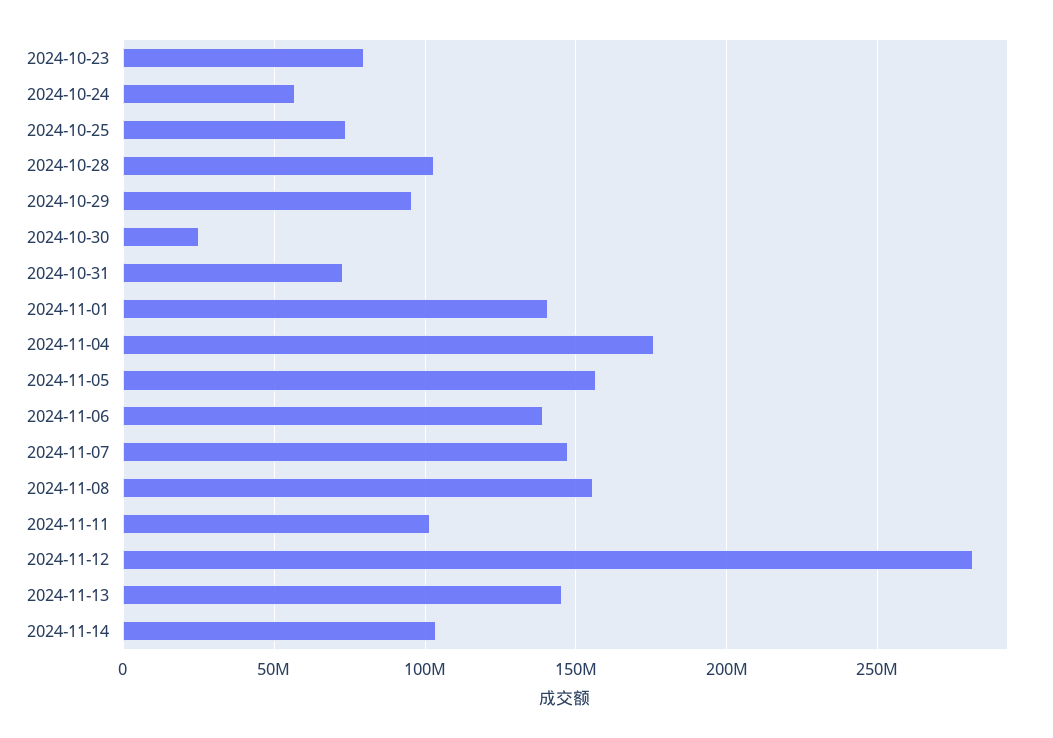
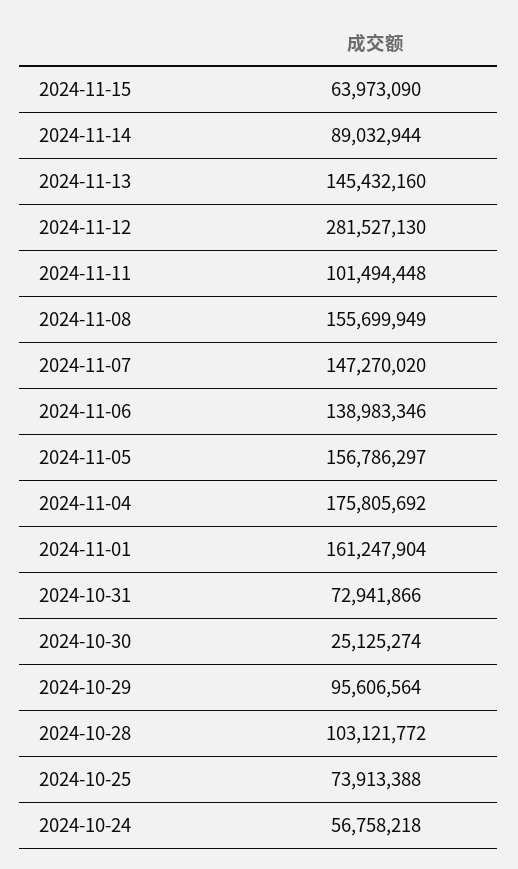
2024-10-23: 80000000 -> none
2024-11-01: 140000000 -> 161247904
2024-11-14: 105000000 -> 89032944
2024-11-15: none -> 63973090

